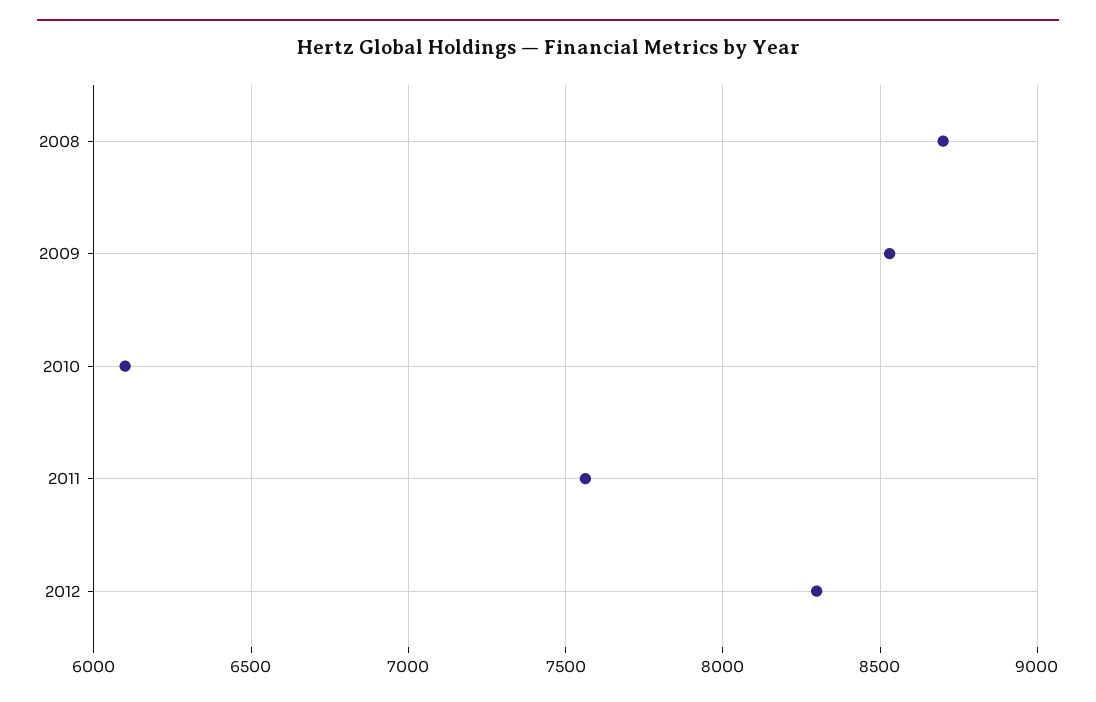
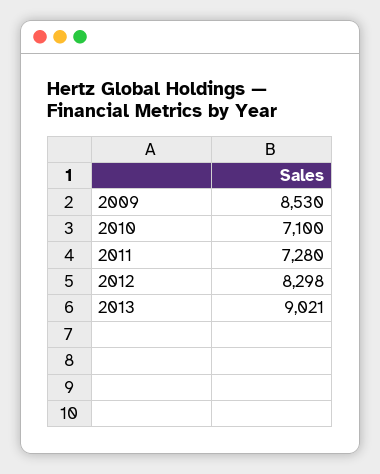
2008: 8700 -> none
2010: 6100 -> 7100
2011: 7550 -> 7280
2013: none -> 9021

